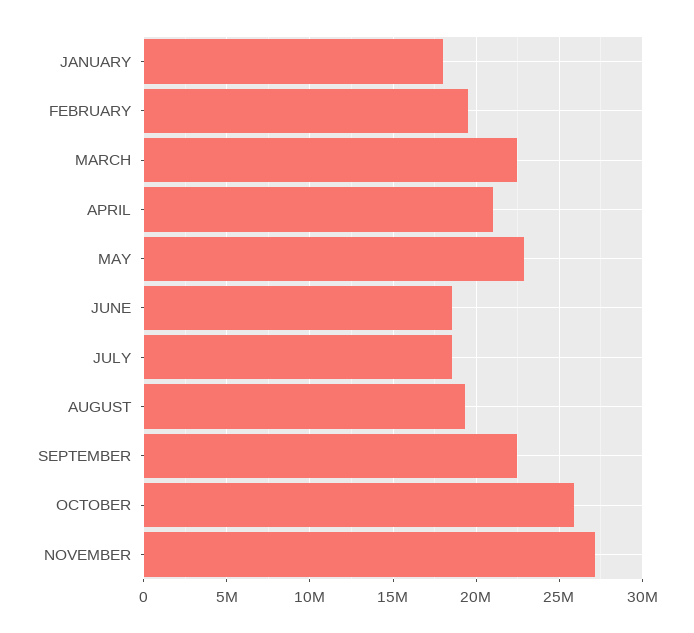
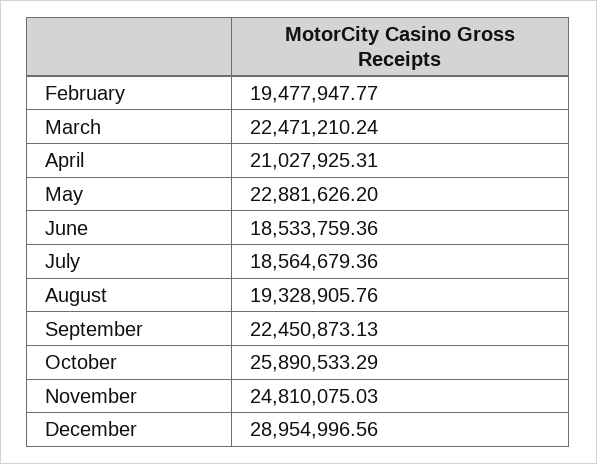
JANUARY: 18000000 -> none
NOVEMBER: 27000000 -> 24810075.03
December: none -> 28954996.56

